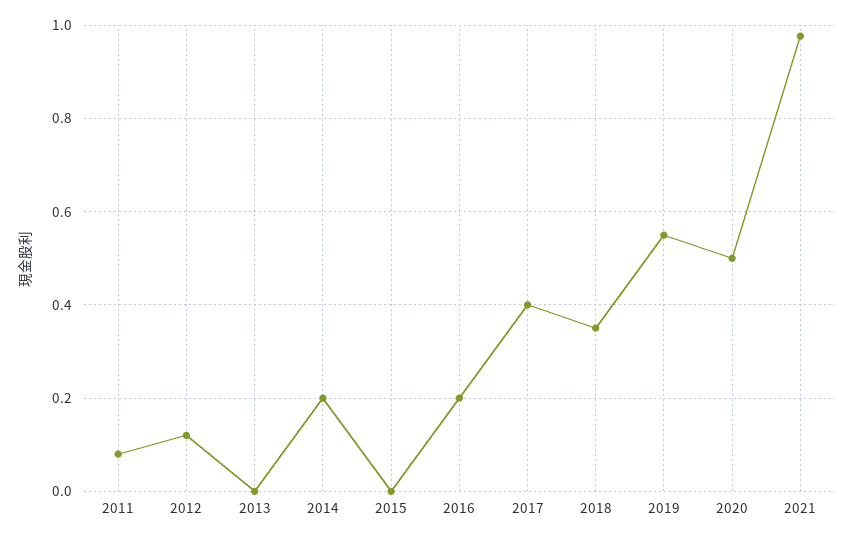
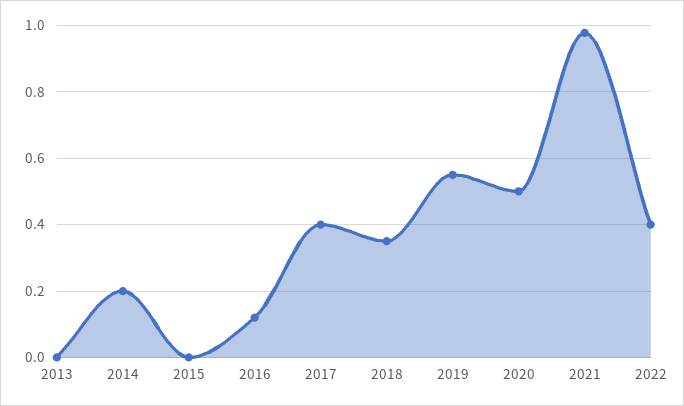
2011: 0.08 -> none
2012: 0.12 -> none
2016: 0.2 -> 0.12
2022: none -> 0.4

